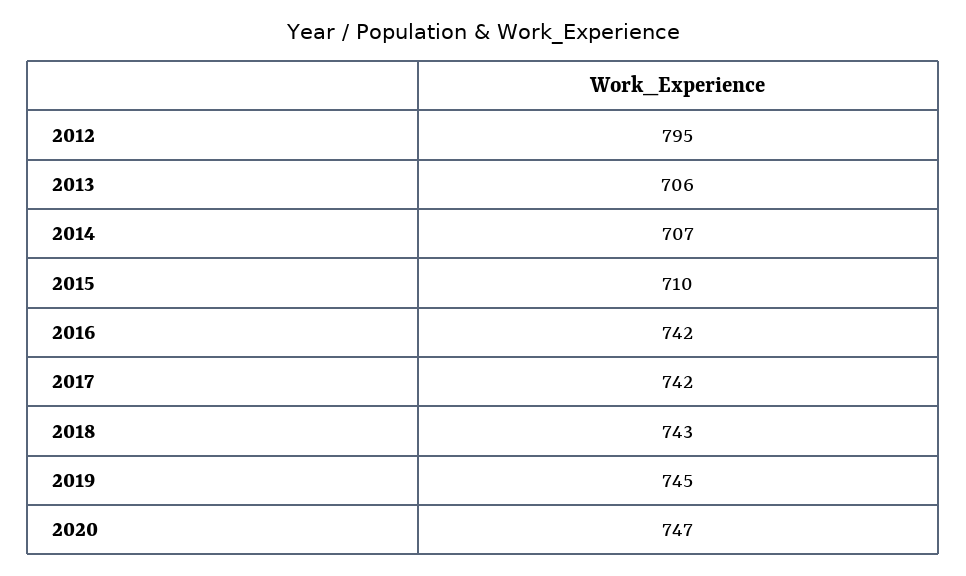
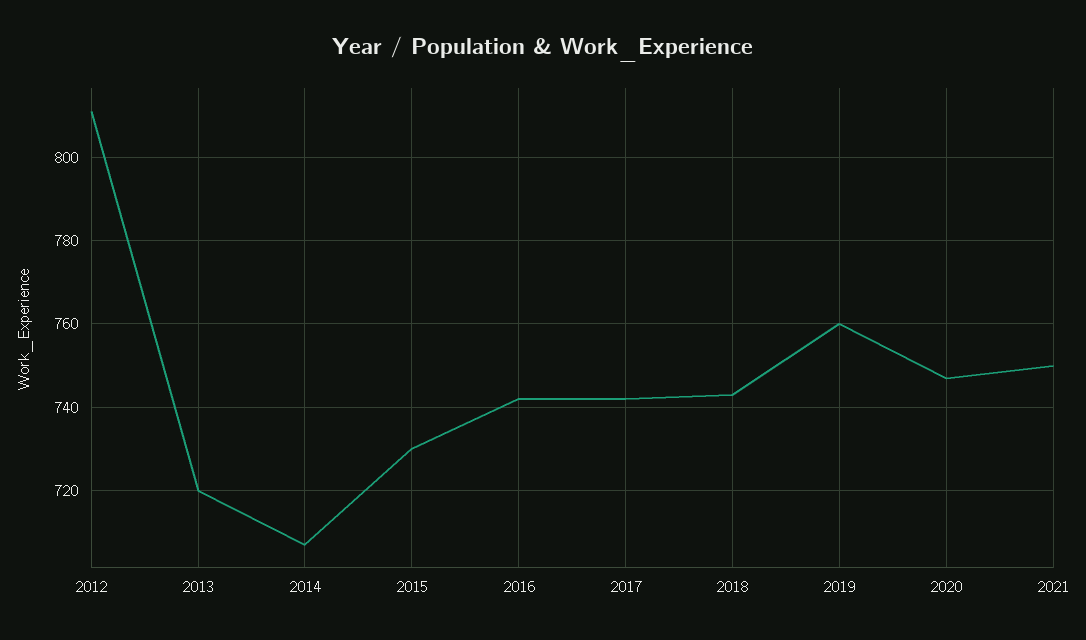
2012: 795 -> 810
2013: 706 -> 720
2015: 710 -> 730
2019: 745 -> 760
2021: none -> 750

